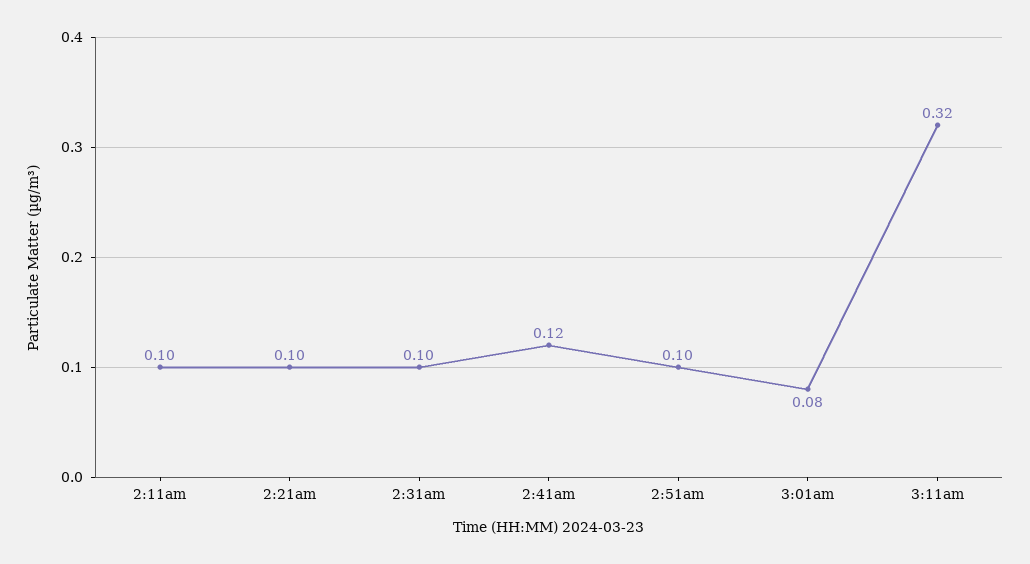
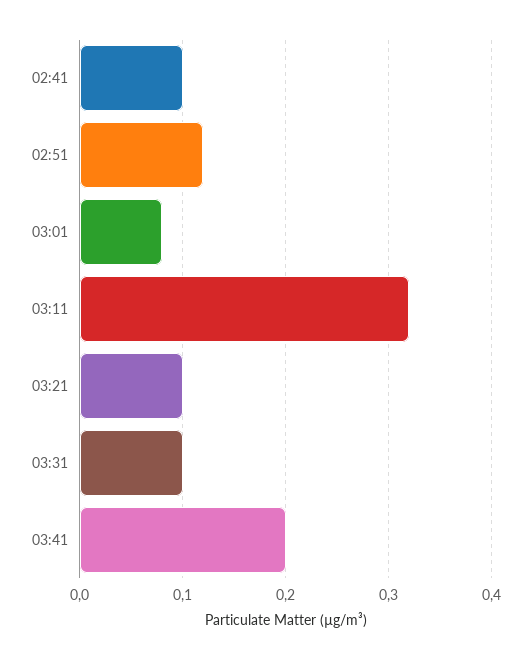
2:11am: 0.1 -> none
2:21am: 0.1 -> none
2:31am: 0.1 -> none
2:41am: 0.12 -> 0.1
2:51am: 0.1 -> 0.12
03:21: none -> 0.1
03:31: none -> 0.1
03:41: none -> 0.2

